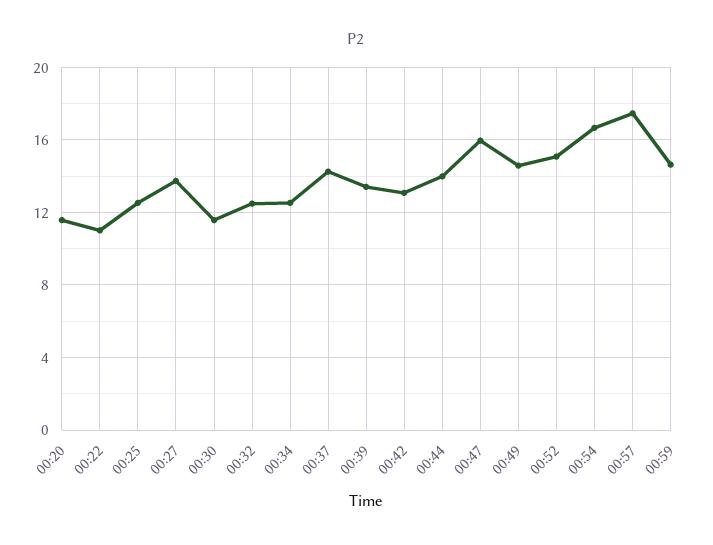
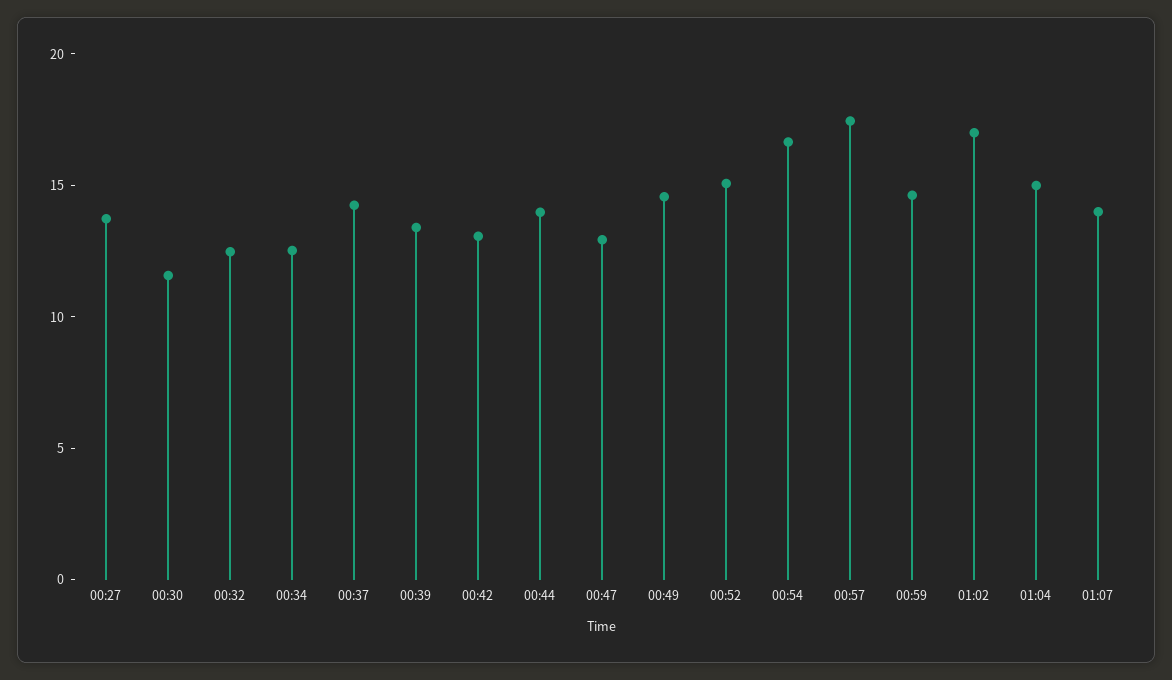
00:20: 11.5 -> none
00:22: 11 -> none
00:25: 12.5 -> none
00:47: 16 -> 13
01:02: none -> 17
01:04: none -> 15
01:07: none -> 14

